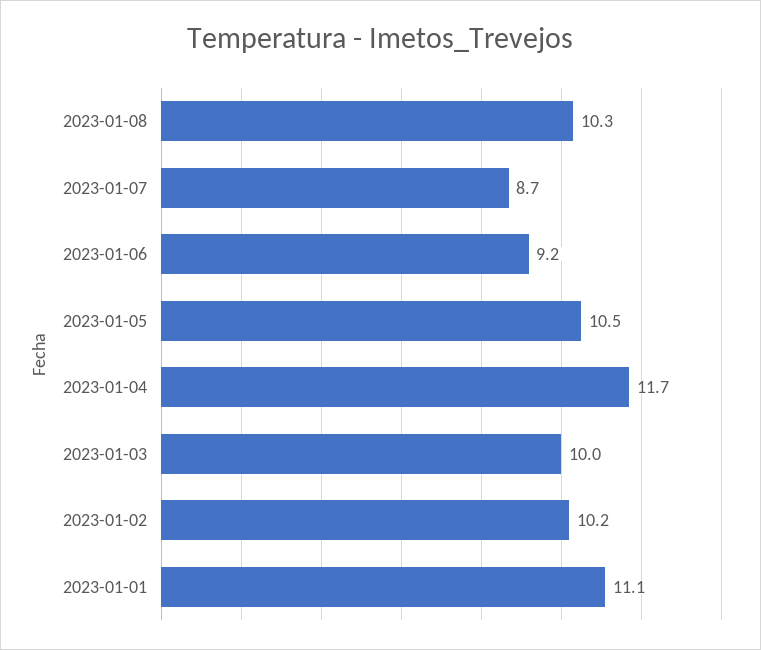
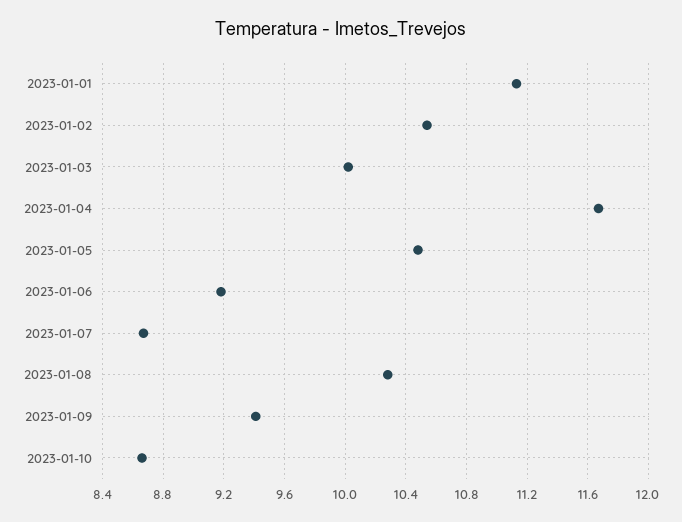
2023-01-02: 10.2 -> 10.55
2023-01-09: none -> 9.4
2023-01-10: none -> 8.65

